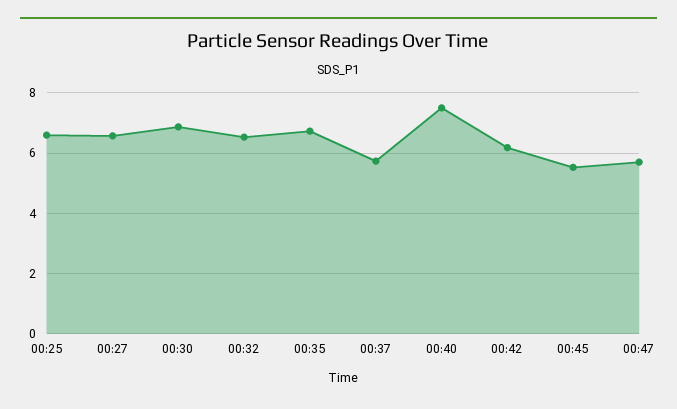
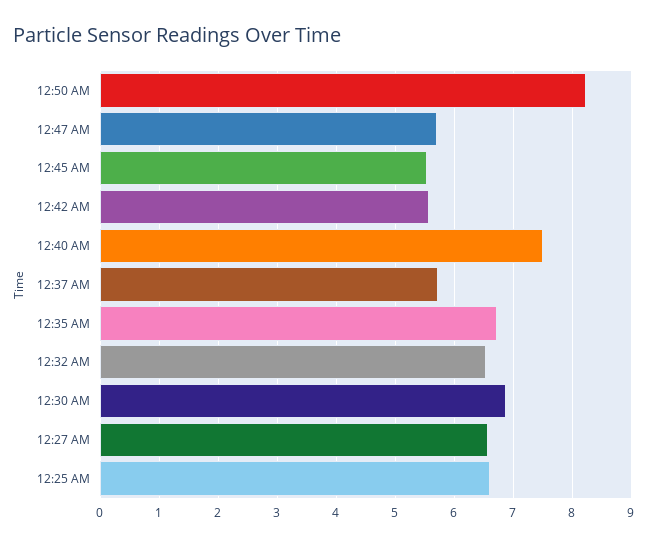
00:42: 6.2 -> 5.6
12:50 AM: none -> 8.2

